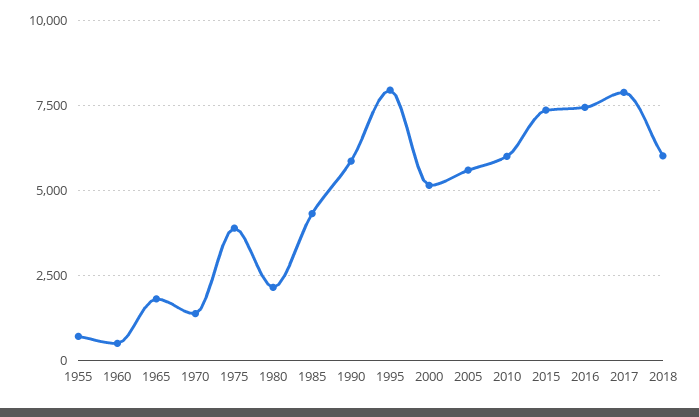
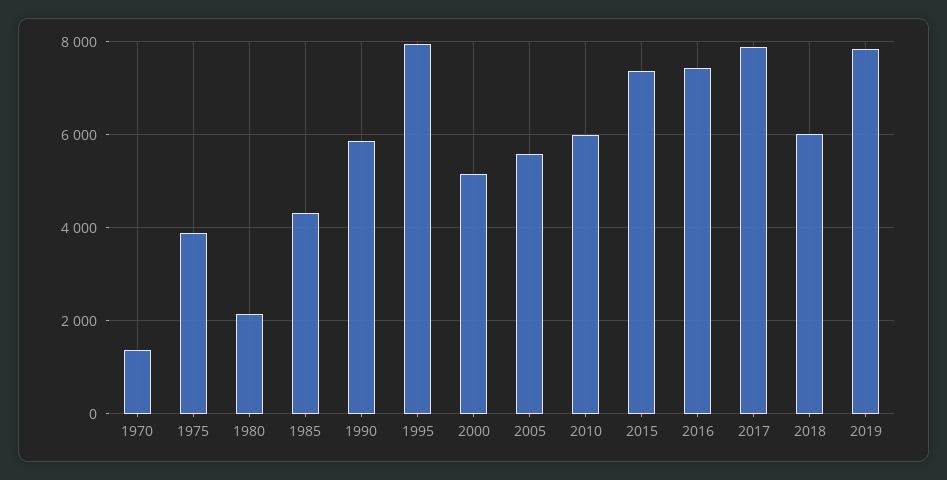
1955: 750 -> none
1960: 500 -> none
1965: 1750 -> none
2019: none -> 7800

